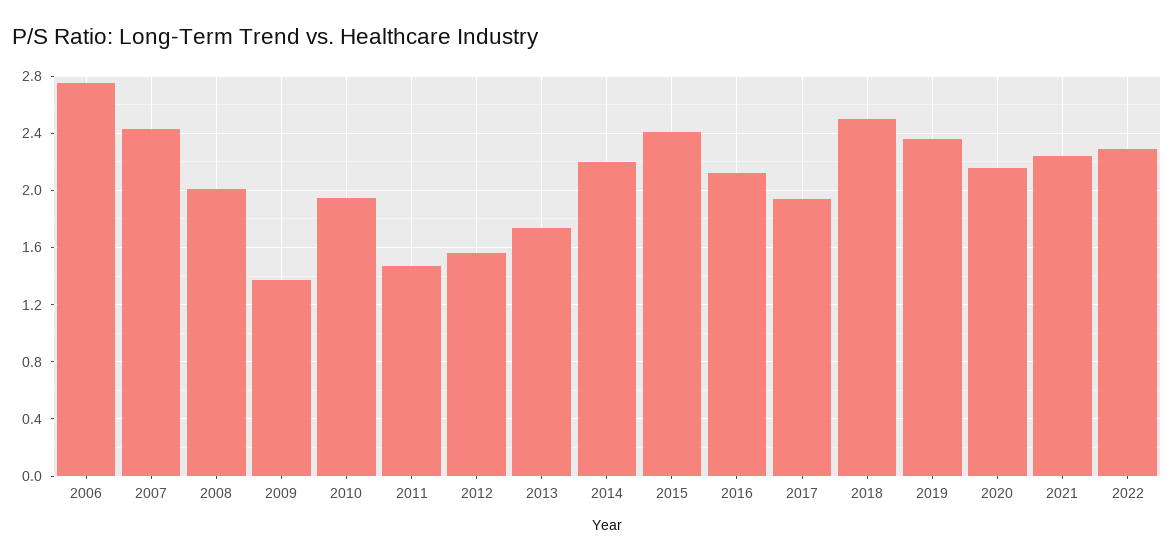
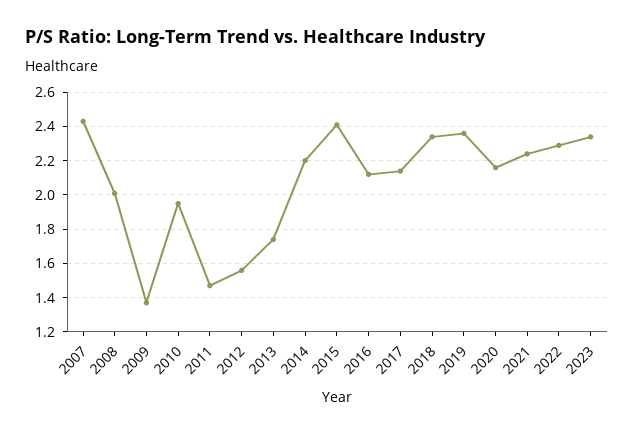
2006: 2.75 -> none
2017: 1.95 -> 2.15
2018: 2.5 -> 2.35
2023: none -> 2.35

